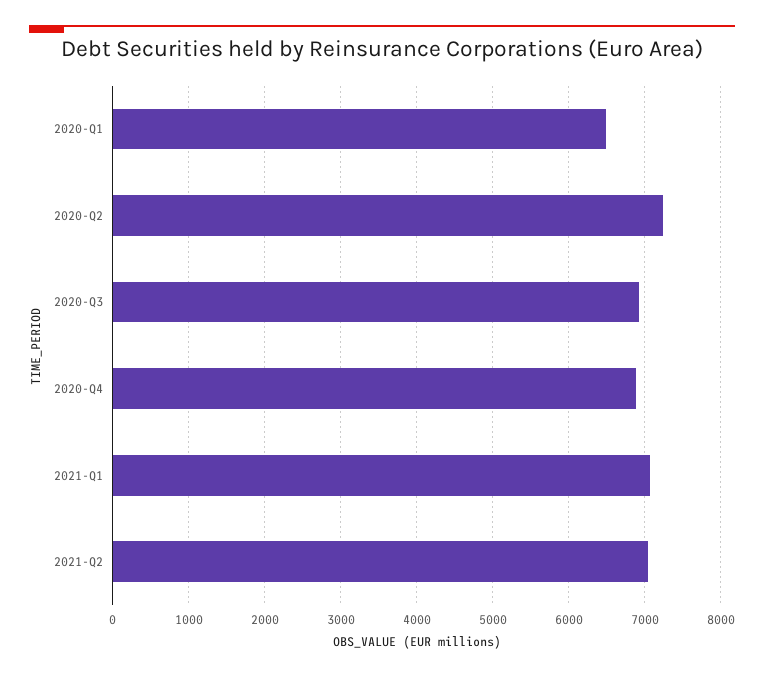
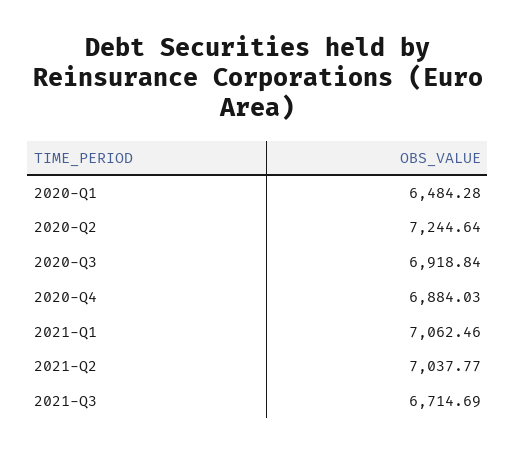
2021-Q3: none -> 6714.69

